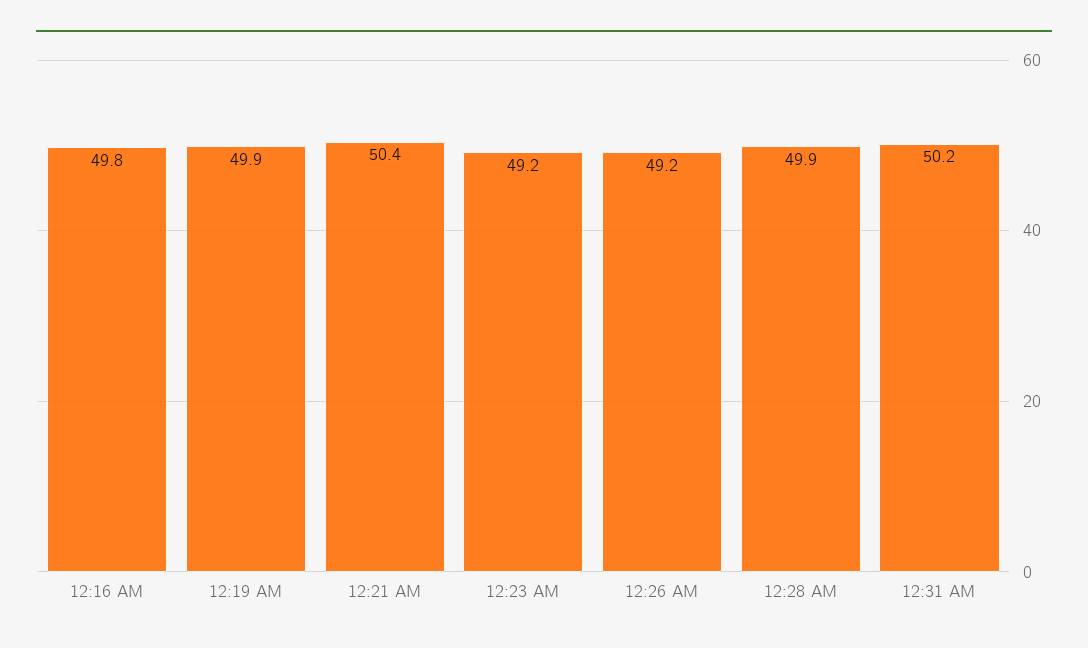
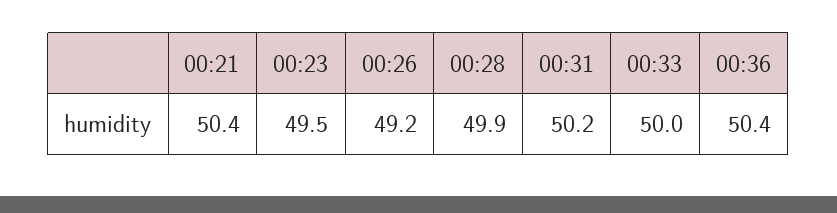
12:16 AM: 49.8 -> none
12:19 AM: 49.9 -> none
12:23 AM: 49.2 -> 49.5
00:33: none -> 50
00:36: none -> 50.4

